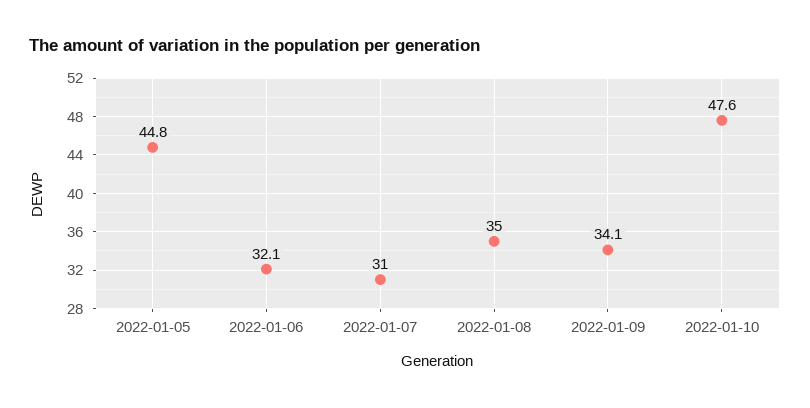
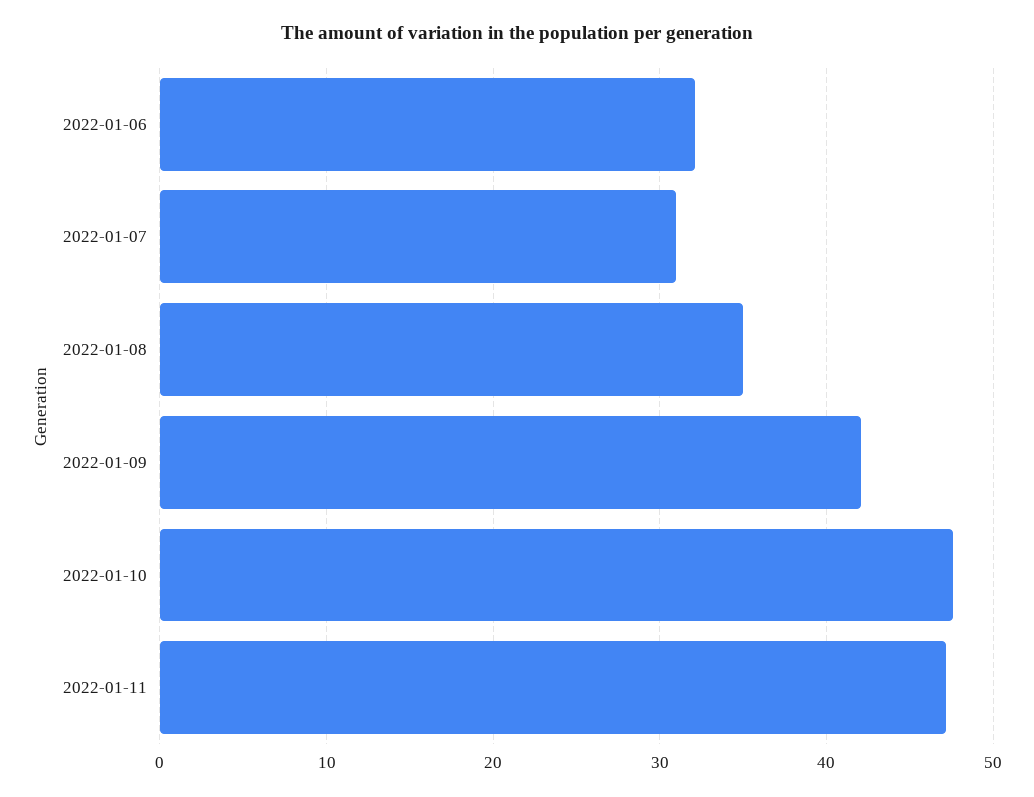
2022-01-05: 44.8 -> none
2022-01-09: 34.1 -> 42
2022-01-11: none -> 47

